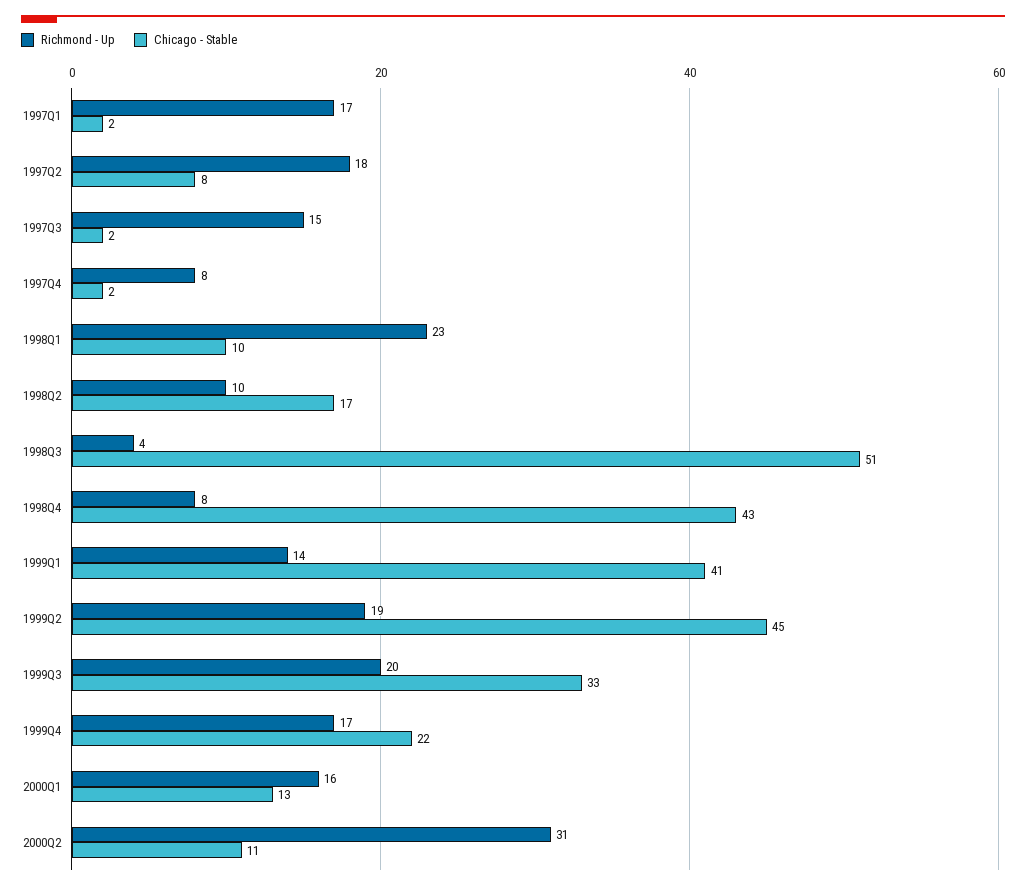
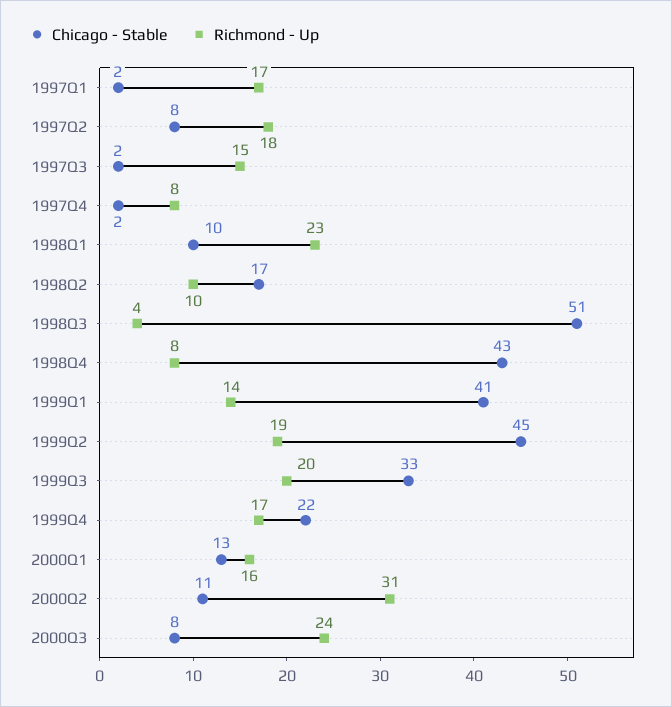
Chicago - Stable, 2000Q3: none -> 8
Richmond - Up, 2000Q3: none -> 24

